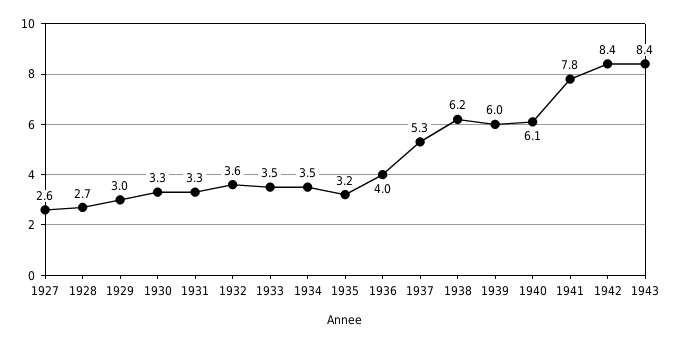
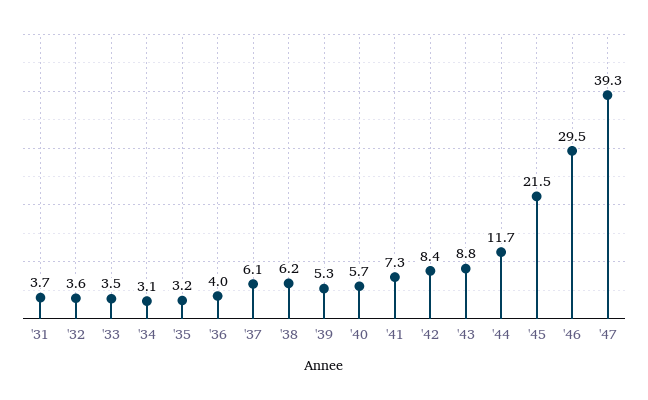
1927: 2.6 -> none
1928: 2.7 -> none
1929: 3 -> none
1930: 3.3 -> none
1931: 3.3 -> 3.7
1934: 3.5 -> 3.1
1937: 5.3 -> 6.1
1939: 6 -> 5.3
1940: 6.1 -> 5.7
1941: 7.8 -> 7.3
1943: 8.4 -> 8.8
'44: none -> 11.7
'45: none -> 21.5
'46: none -> 29.5
'47: none -> 39.3

